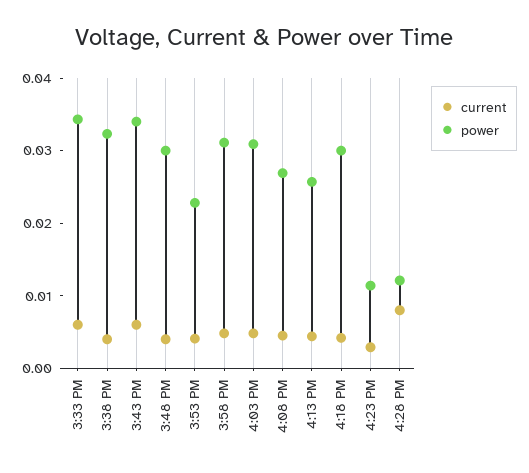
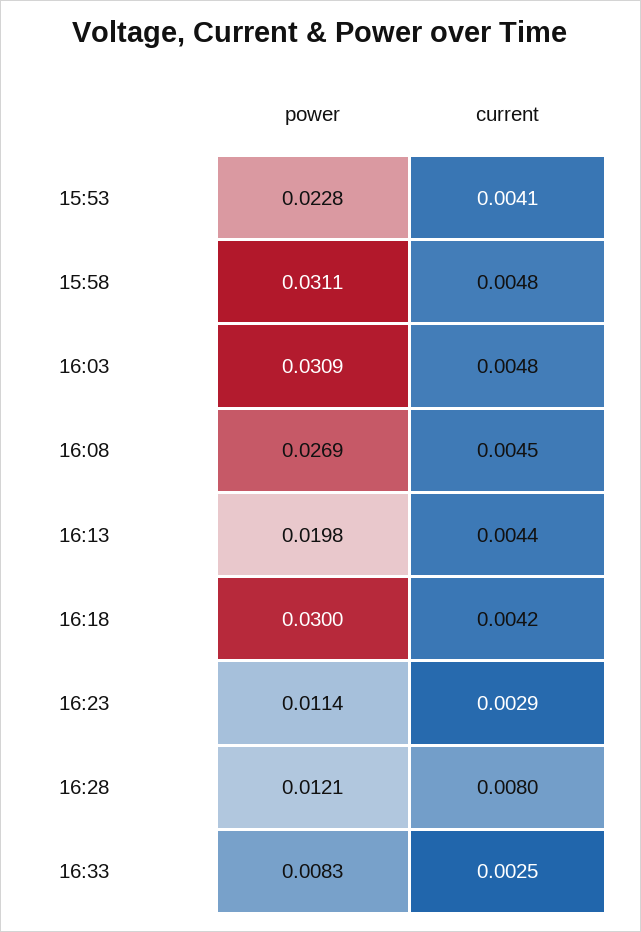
current, 3:33 PM: 0.006 -> none
power, 3:33 PM: 0.034 -> none
current, 3:38 PM: 0.004 -> none
power, 3:38 PM: 0.032 -> none
current, 3:43 PM: 0.006 -> none
power, 3:43 PM: 0.034 -> none
current, 3:48 PM: 0.004 -> none
power, 3:48 PM: 0.03 -> none
power, 4:13 PM: 0.026 -> 0.0198
power, 16:33: none -> 0.0083
current, 16:33: none -> 0.0025

